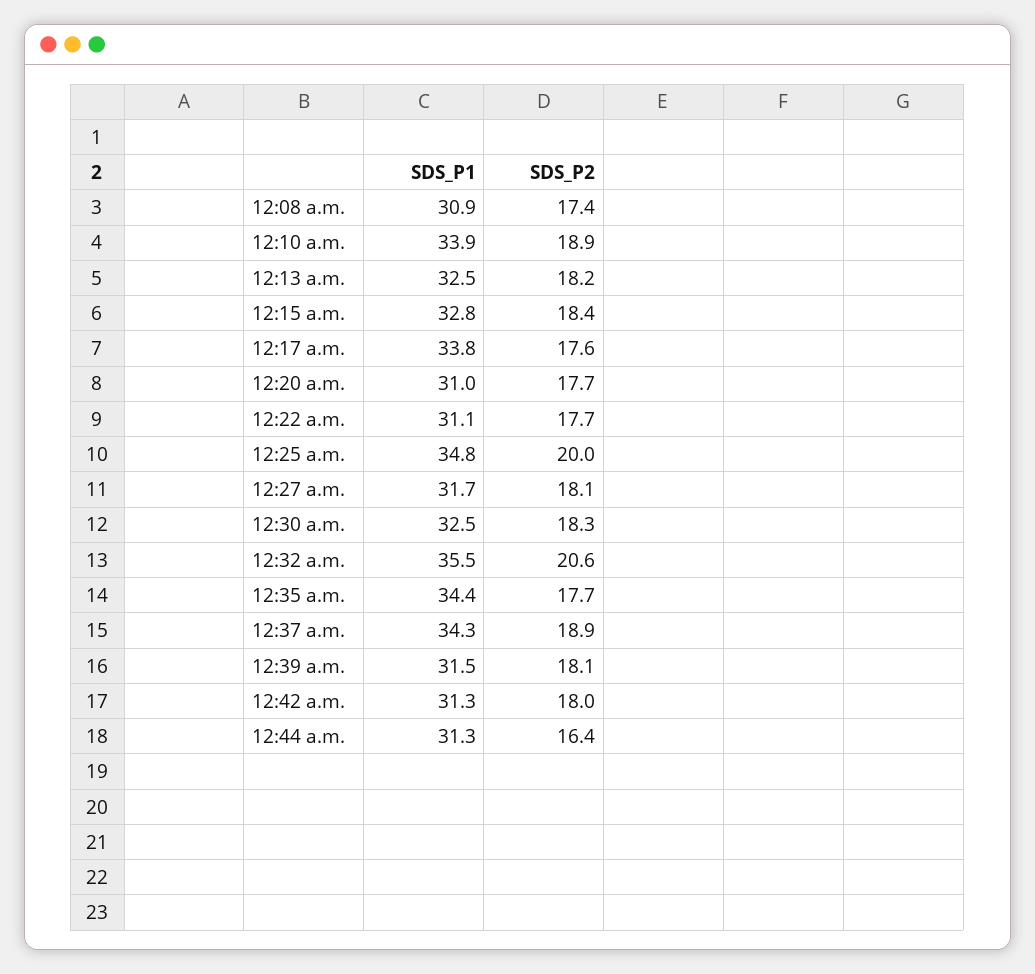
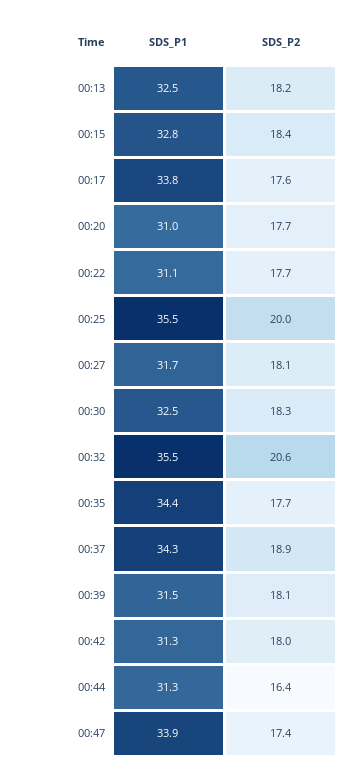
SDS_P1, 12:08 a.m.: 30.9 -> none
SDS_P2, 12:08 a.m.: 17.4 -> none
SDS_P1, 12:10 a.m.: 33.9 -> none
SDS_P2, 12:10 a.m.: 18.9 -> none
SDS_P1, 12:25 a.m.: 34.8 -> 35.5
SDS_P1, 00:47: none -> 33.9
SDS_P2, 00:47: none -> 17.4

